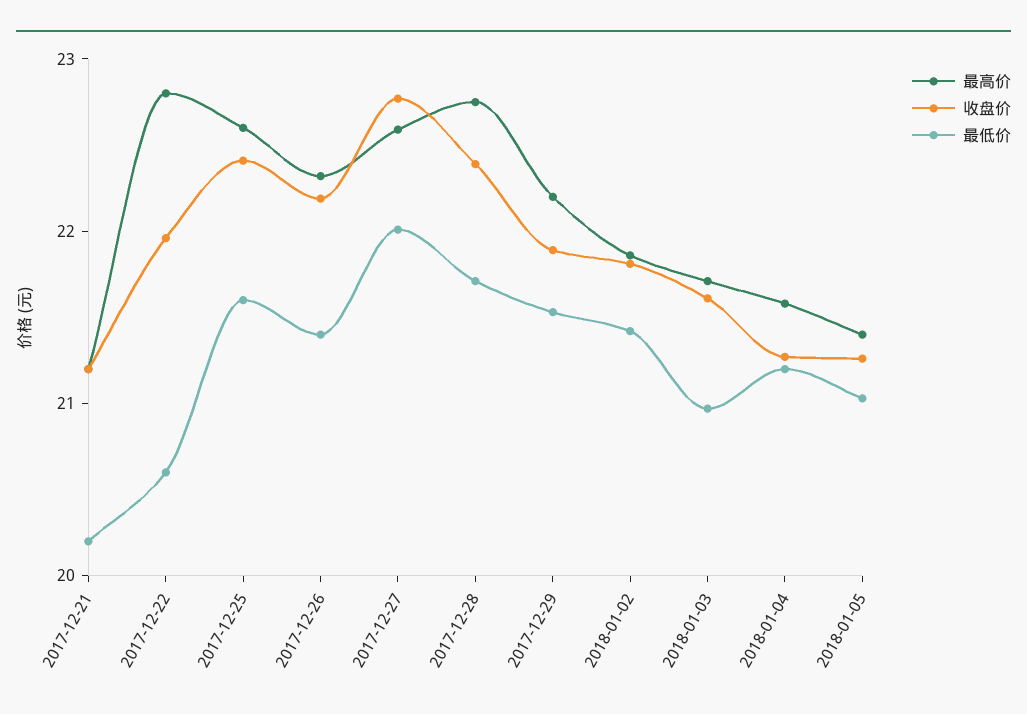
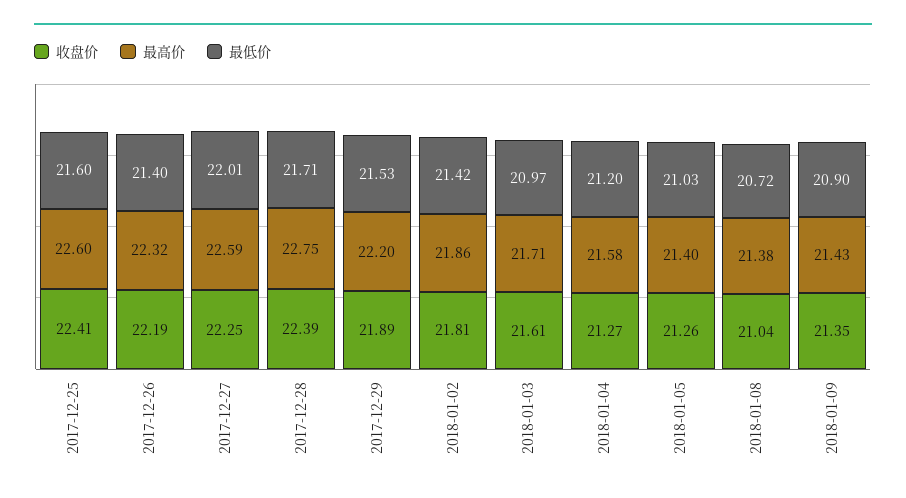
最高价, 2017-12-21: 21.2 -> none
收盘价, 2017-12-21: 21.2 -> none
最低价, 2017-12-21: 20.2 -> none
最高价, 2017-12-22: 22.8 -> none
收盘价, 2017-12-22: 22 -> none
最低价, 2017-12-22: 20.6 -> none
收盘价, 2017-12-27: 22.8 -> 22.25
收盘价, 2018-01-08: none -> 21.04
最高价, 2018-01-08: none -> 21.38
最低价, 2018-01-08: none -> 20.72
收盘价, 2018-01-09: none -> 21.35
最高价, 2018-01-09: none -> 21.43
最低价, 2018-01-09: none -> 20.9

